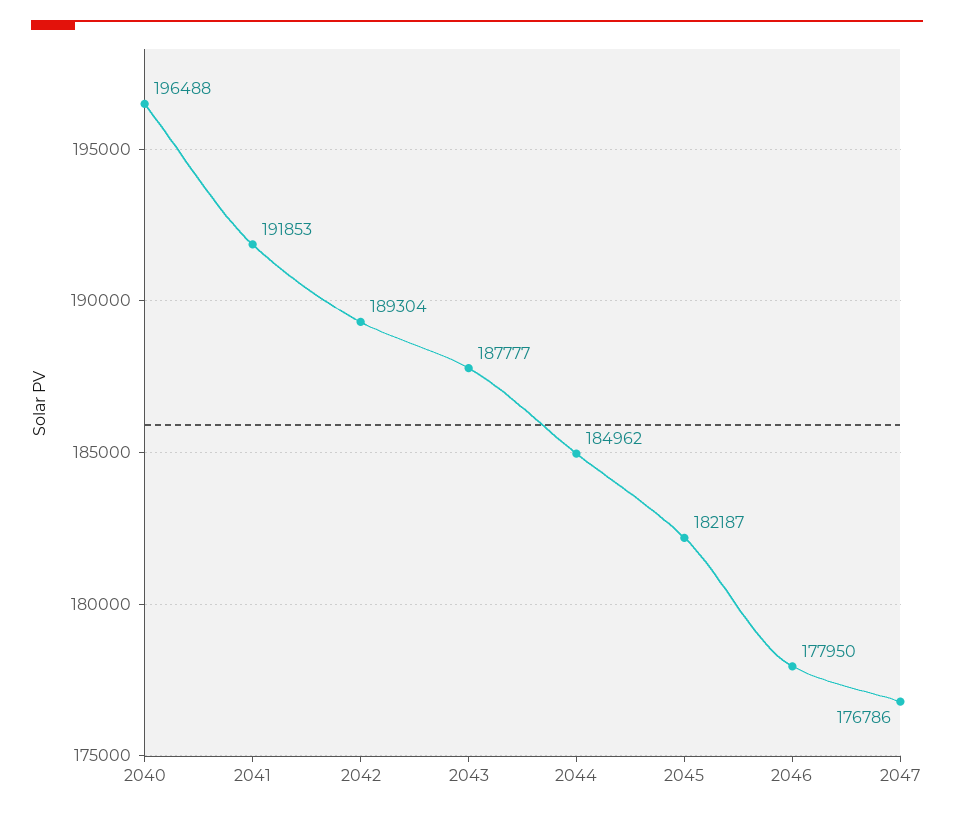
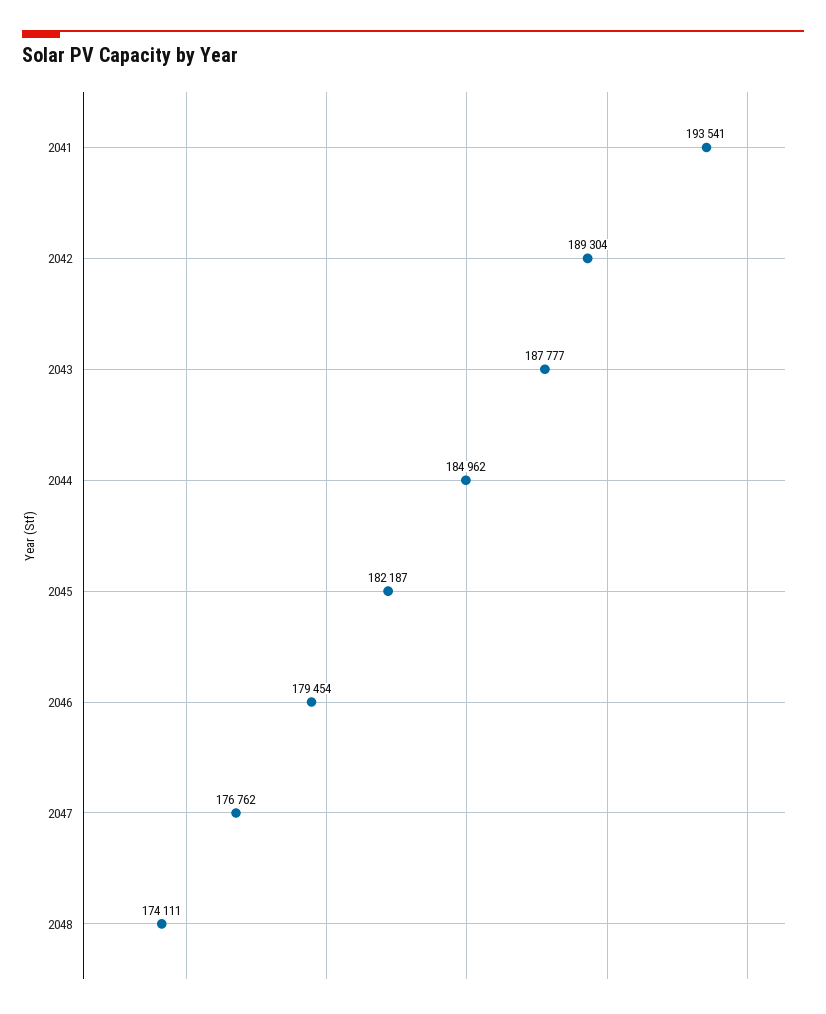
2040: 196488 -> none
2041: 191853 -> 193541
2046: 177950 -> 179454
2047: 176786 -> 176762
2048: none -> 174111

